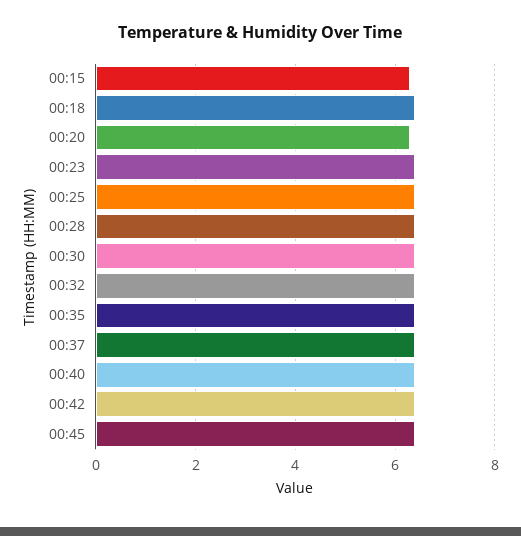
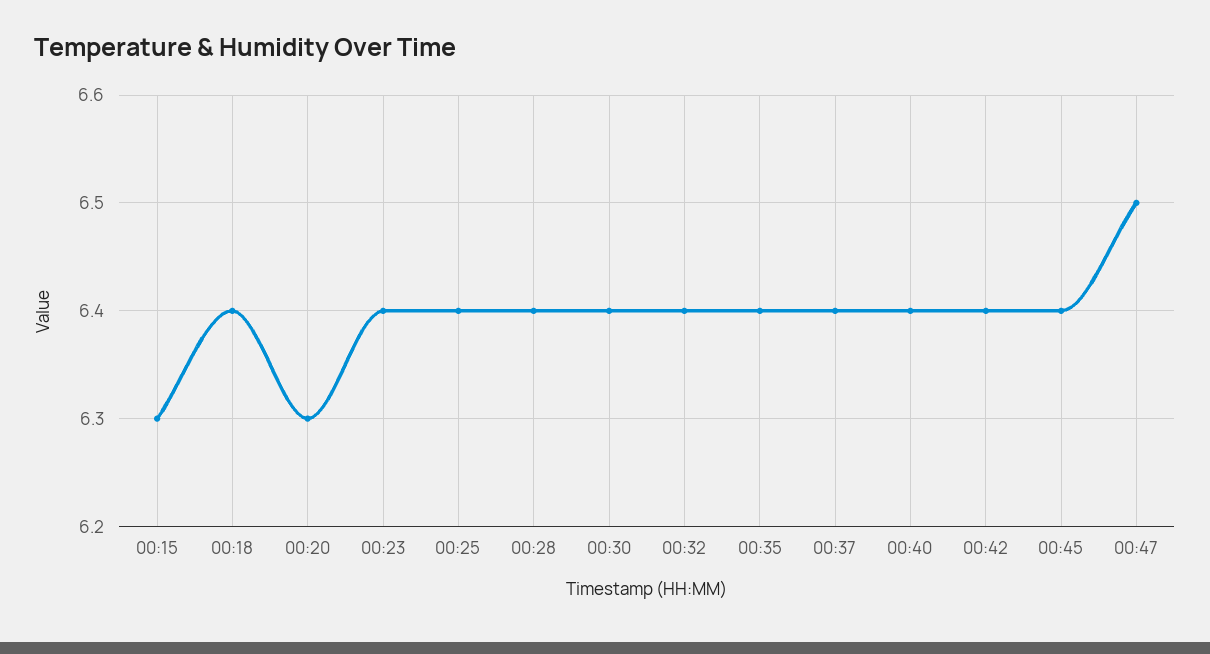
00:47: none -> 6.5

